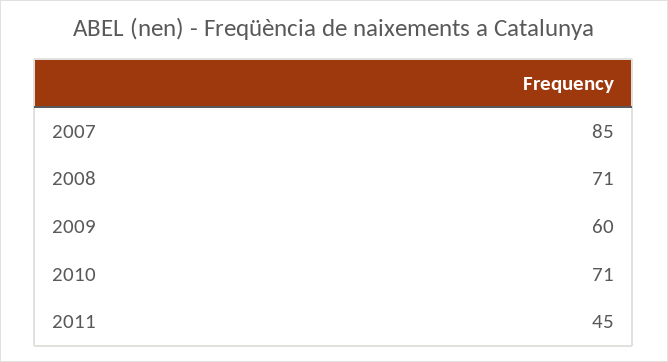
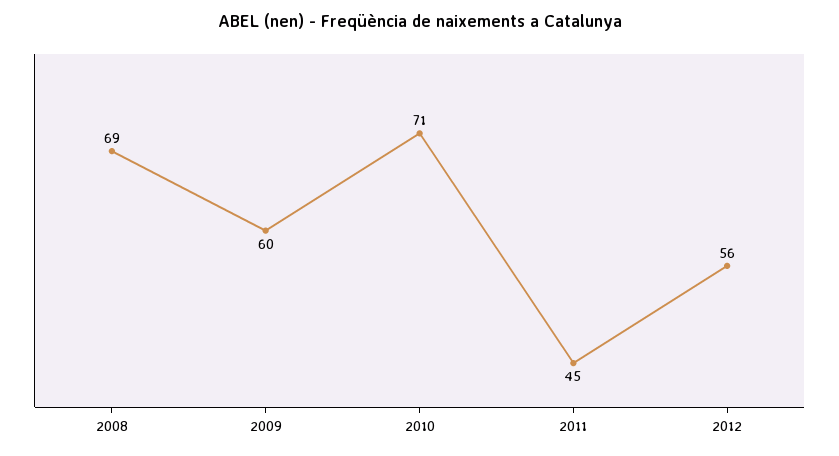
2007: 85 -> none
2008: 71 -> 69
2012: none -> 56

